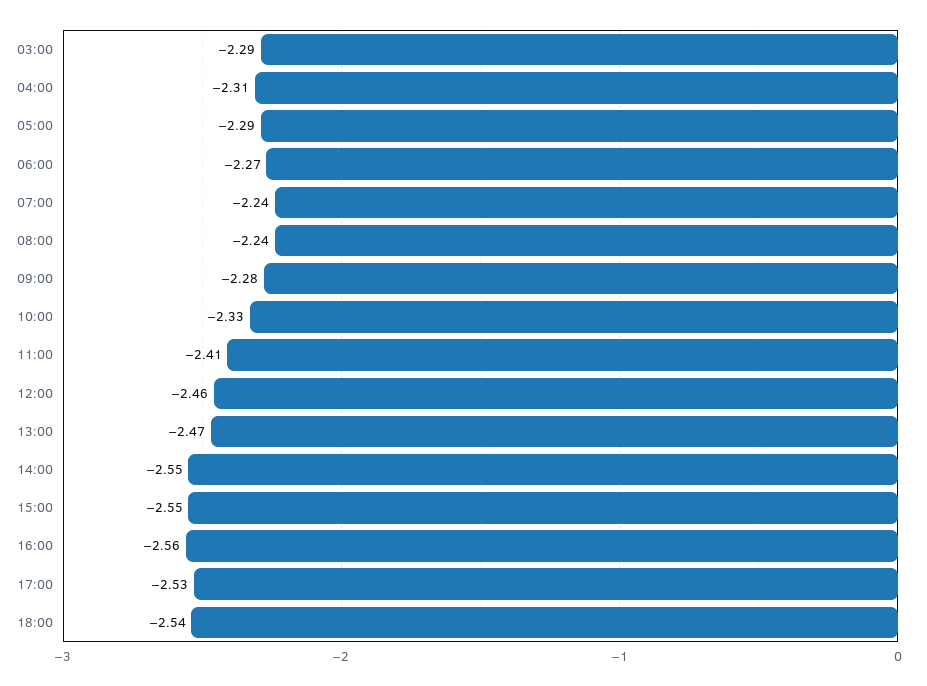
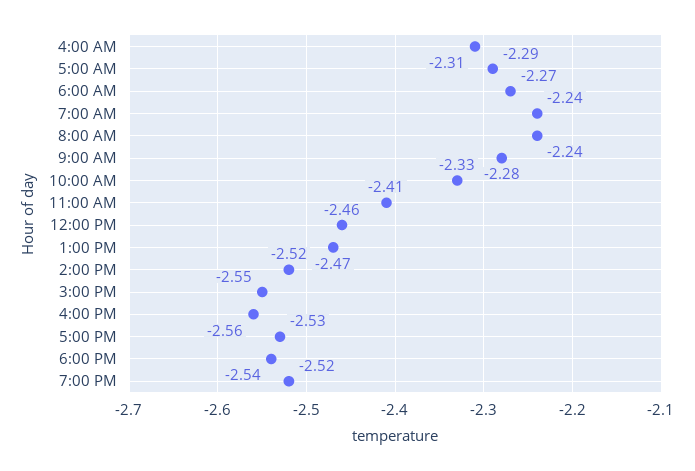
03:00: -2.29 -> none
14:00: -2.55 -> -2.52
7:00 PM: none -> -2.52

